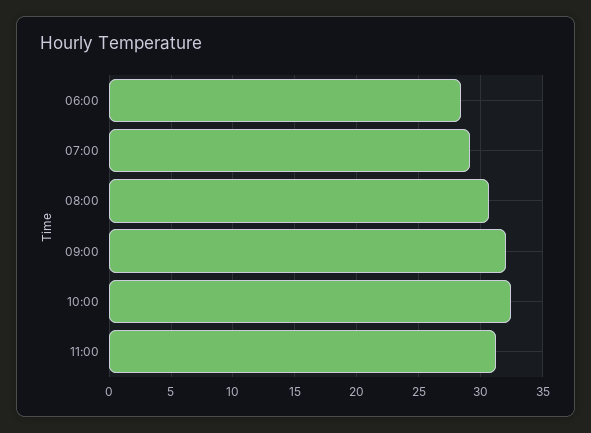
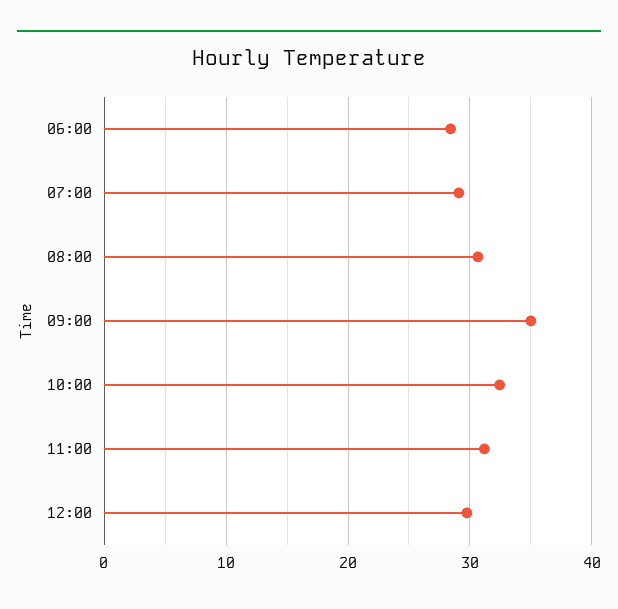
09:00: 32 -> 35
12:00: none -> 30

